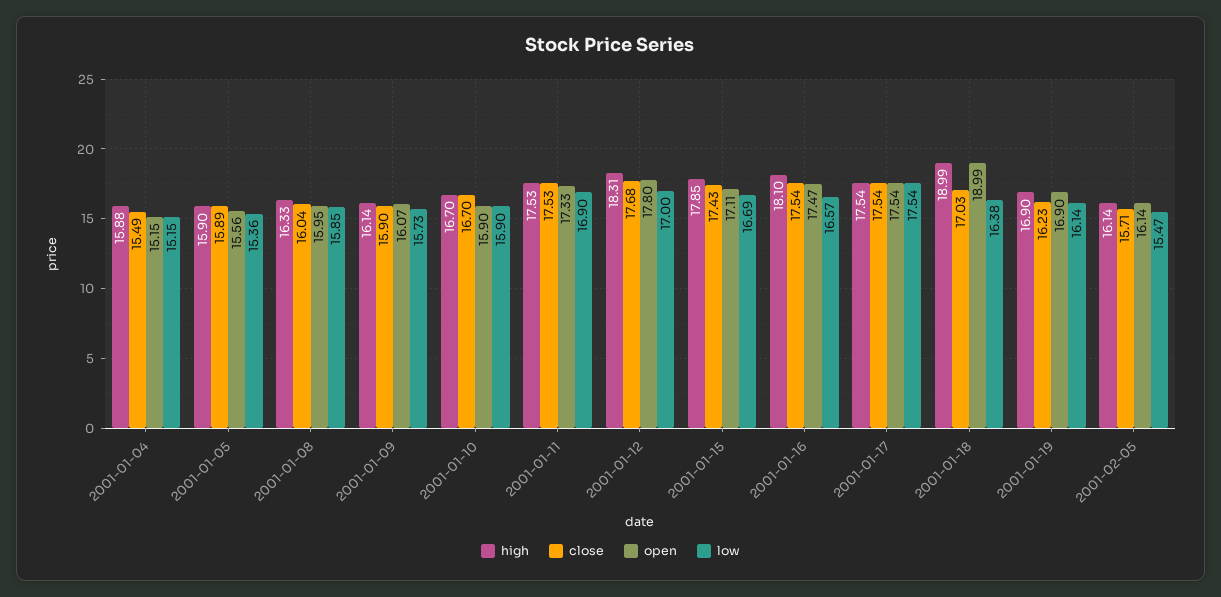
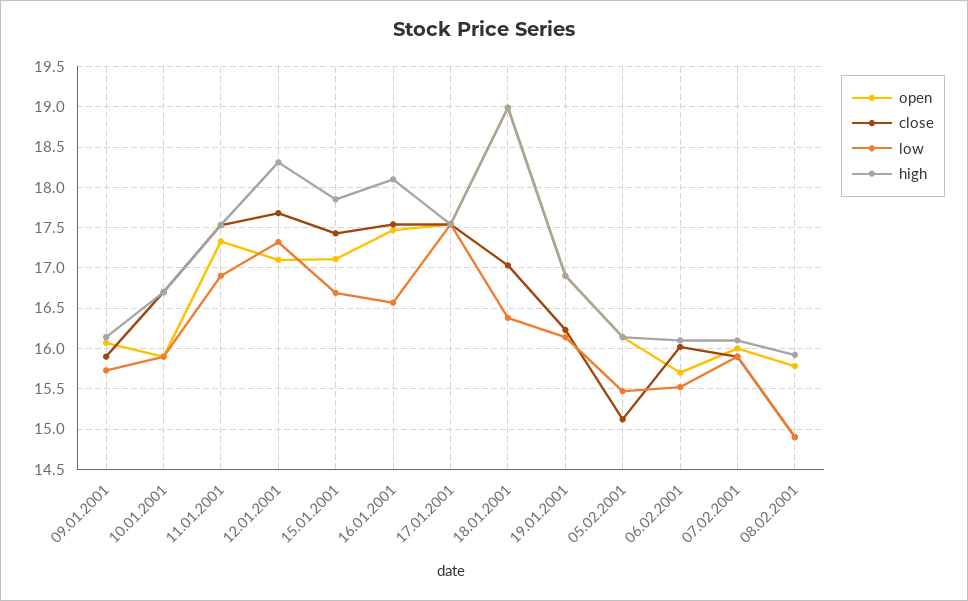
high, 2001-01-04: 15.88 -> none
close, 2001-01-04: 15.49 -> none
open, 2001-01-04: 15.15 -> none
low, 2001-01-04: 15.15 -> none
high, 2001-01-05: 15.9 -> none
close, 2001-01-05: 15.89 -> none
open, 2001-01-05: 15.56 -> none
low, 2001-01-05: 15.36 -> none
high, 2001-01-08: 16.33 -> none
close, 2001-01-08: 16.04 -> none
open, 2001-01-08: 15.95 -> none
low, 2001-01-08: 15.85 -> none
open, 2001-01-12: 17.8 -> 17.1
low, 2001-01-12: 17 -> 17.3
close, 2001-02-05: 15.71 -> 15.1
open, 06.02.2001: none -> 15.7
close, 06.02.2001: none -> 16
low, 06.02.2001: none -> 15.5
high, 06.02.2001: none -> 16.1
open, 07.02.2001: none -> 16
close, 07.02.2001: none -> 15.9
low, 07.02.2001: none -> 15.9
high, 07.02.2001: none -> 16.1
open, 08.02.2001: none -> 15.8
close, 08.02.2001: none -> 14.9
low, 08.02.2001: none -> 14.9
high, 08.02.2001: none -> 15.9

